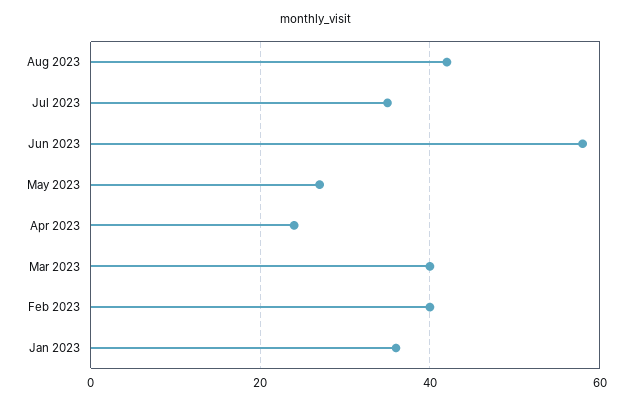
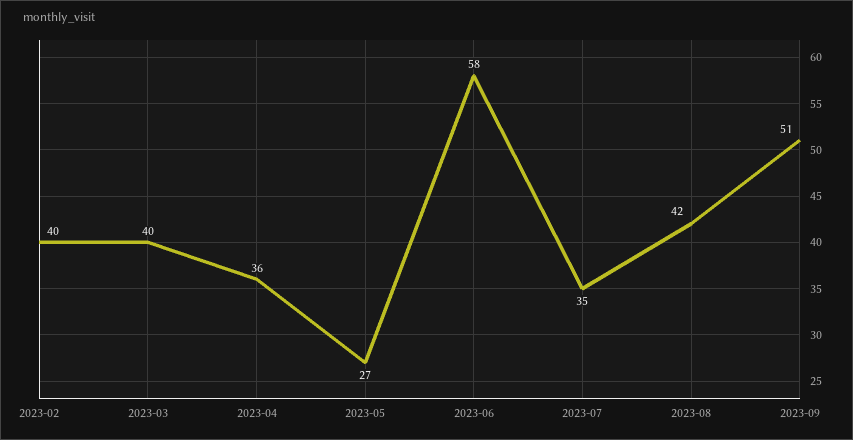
Apr 2023: 25 -> 36
Jan 2023: 35 -> none
2023-09: none -> 51

